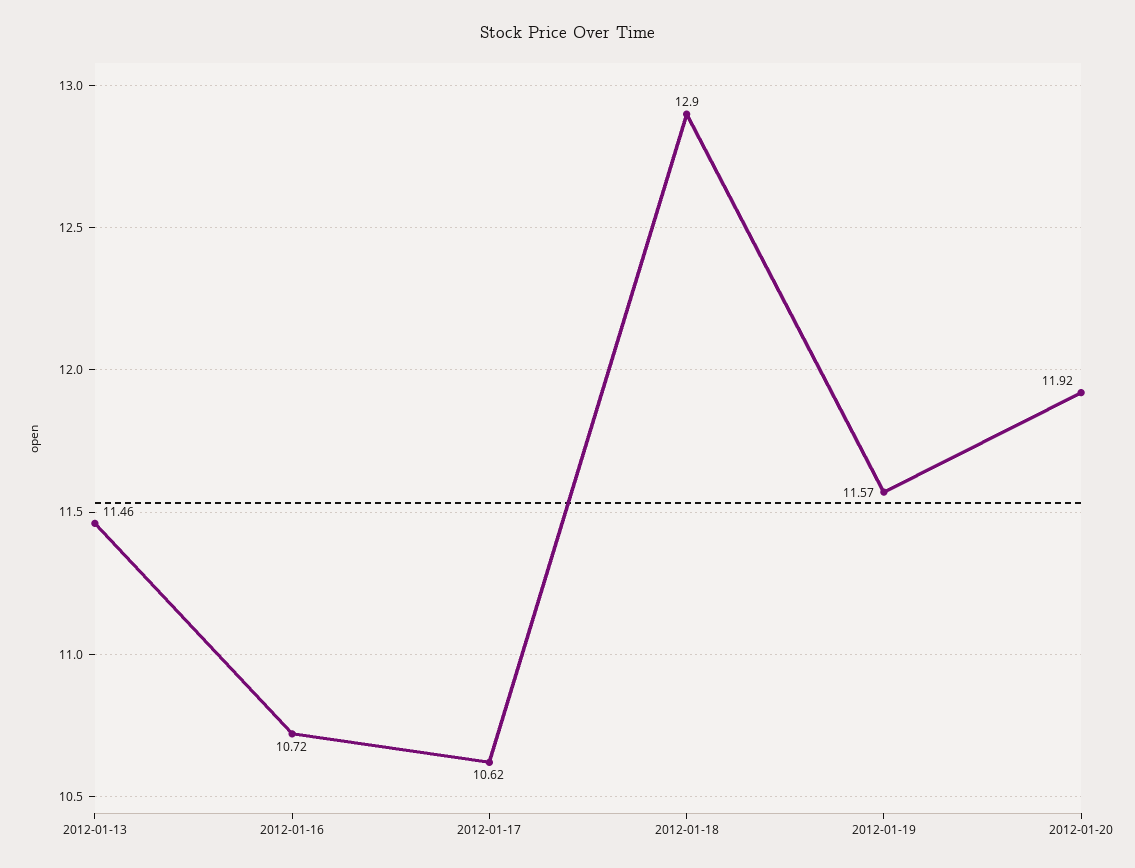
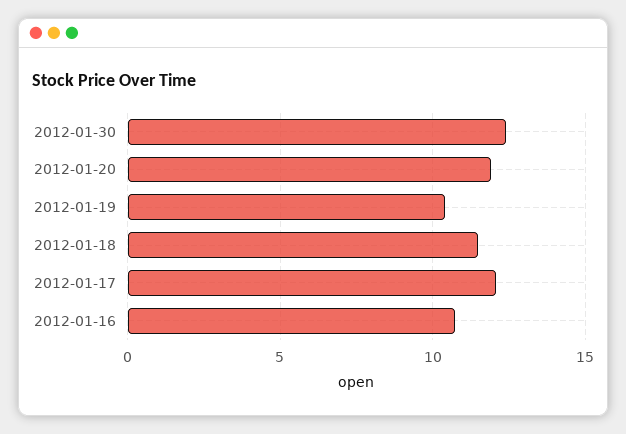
2012-01-13: 11.46 -> none
2012-01-17: 10.62 -> 12
2012-01-18: 12.9 -> 11.5
2012-01-19: 11.57 -> 10.5
2012-01-30: none -> 12.5

